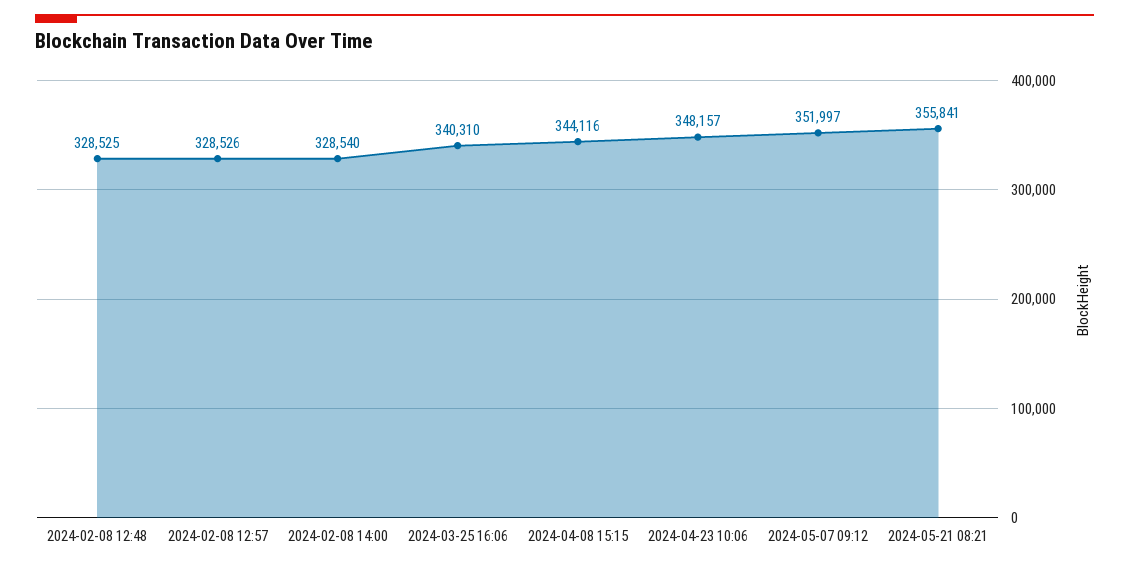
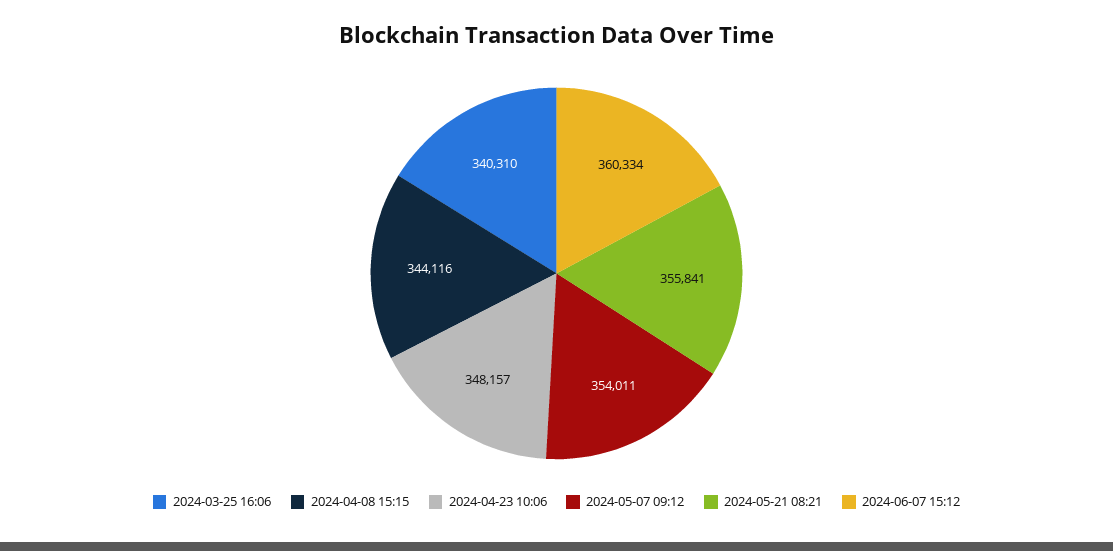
2024-02-08 12:48: 328525 -> none
2024-02-08 12:57: 328526 -> none
2024-02-08 14:00: 328540 -> none
2024-05-07 09:12: 351997 -> 354011
2024-06-07 15:12: none -> 360334

